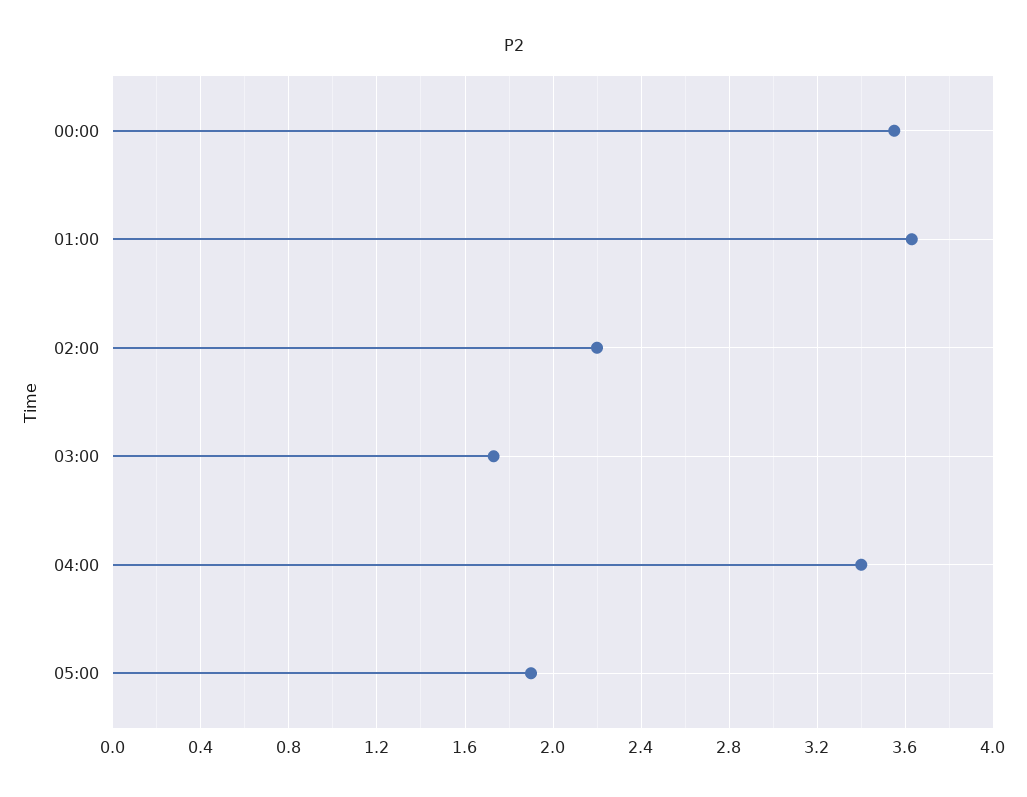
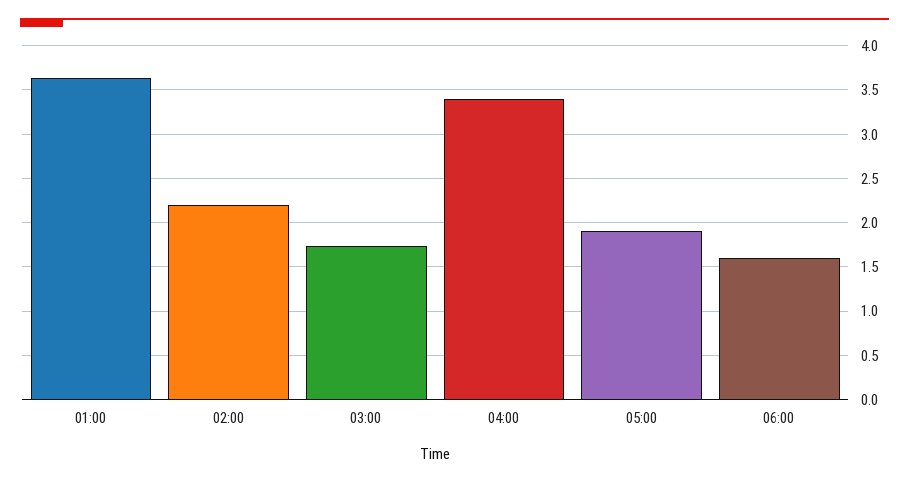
00:00: 3.55 -> none
06:00: none -> 1.6

